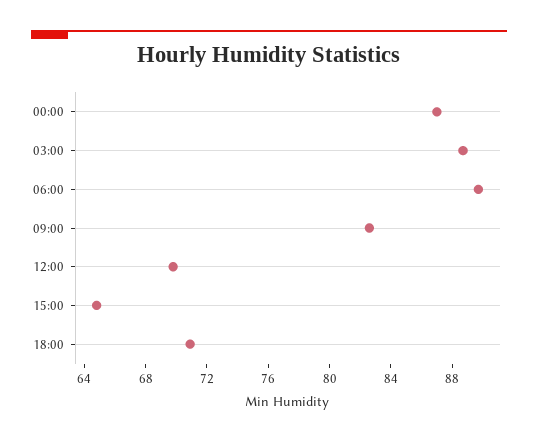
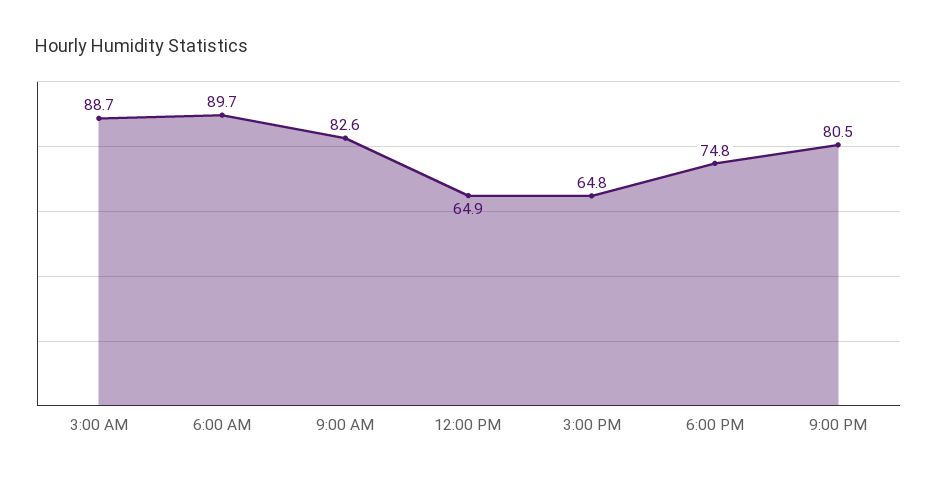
00:00: 87 -> none
12:00: 70 -> 64.9
18:00: 71 -> 74.8
9:00 PM: none -> 80.5

